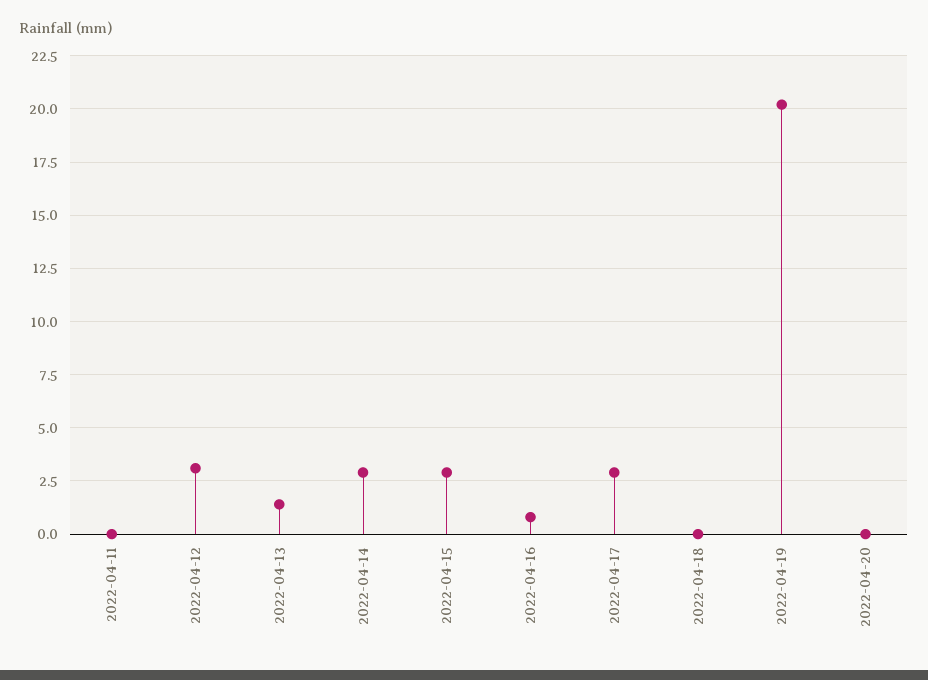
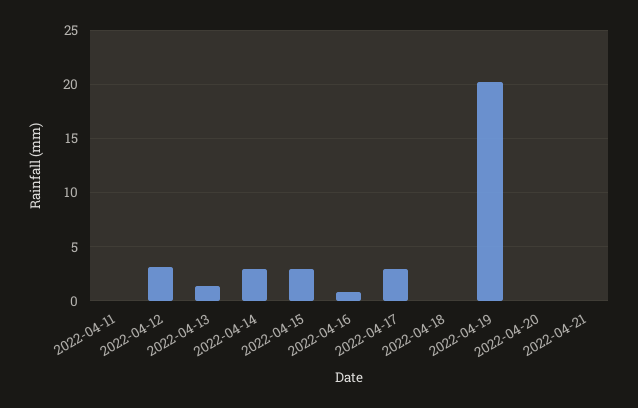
2022-04-21: none -> 0

